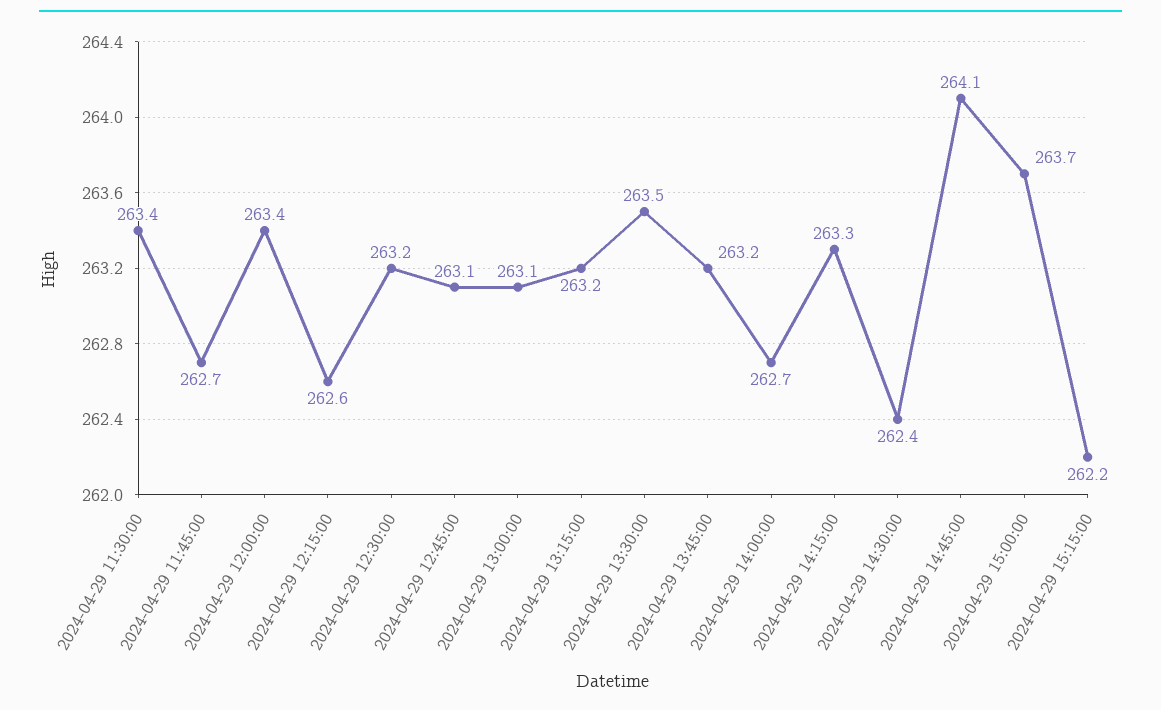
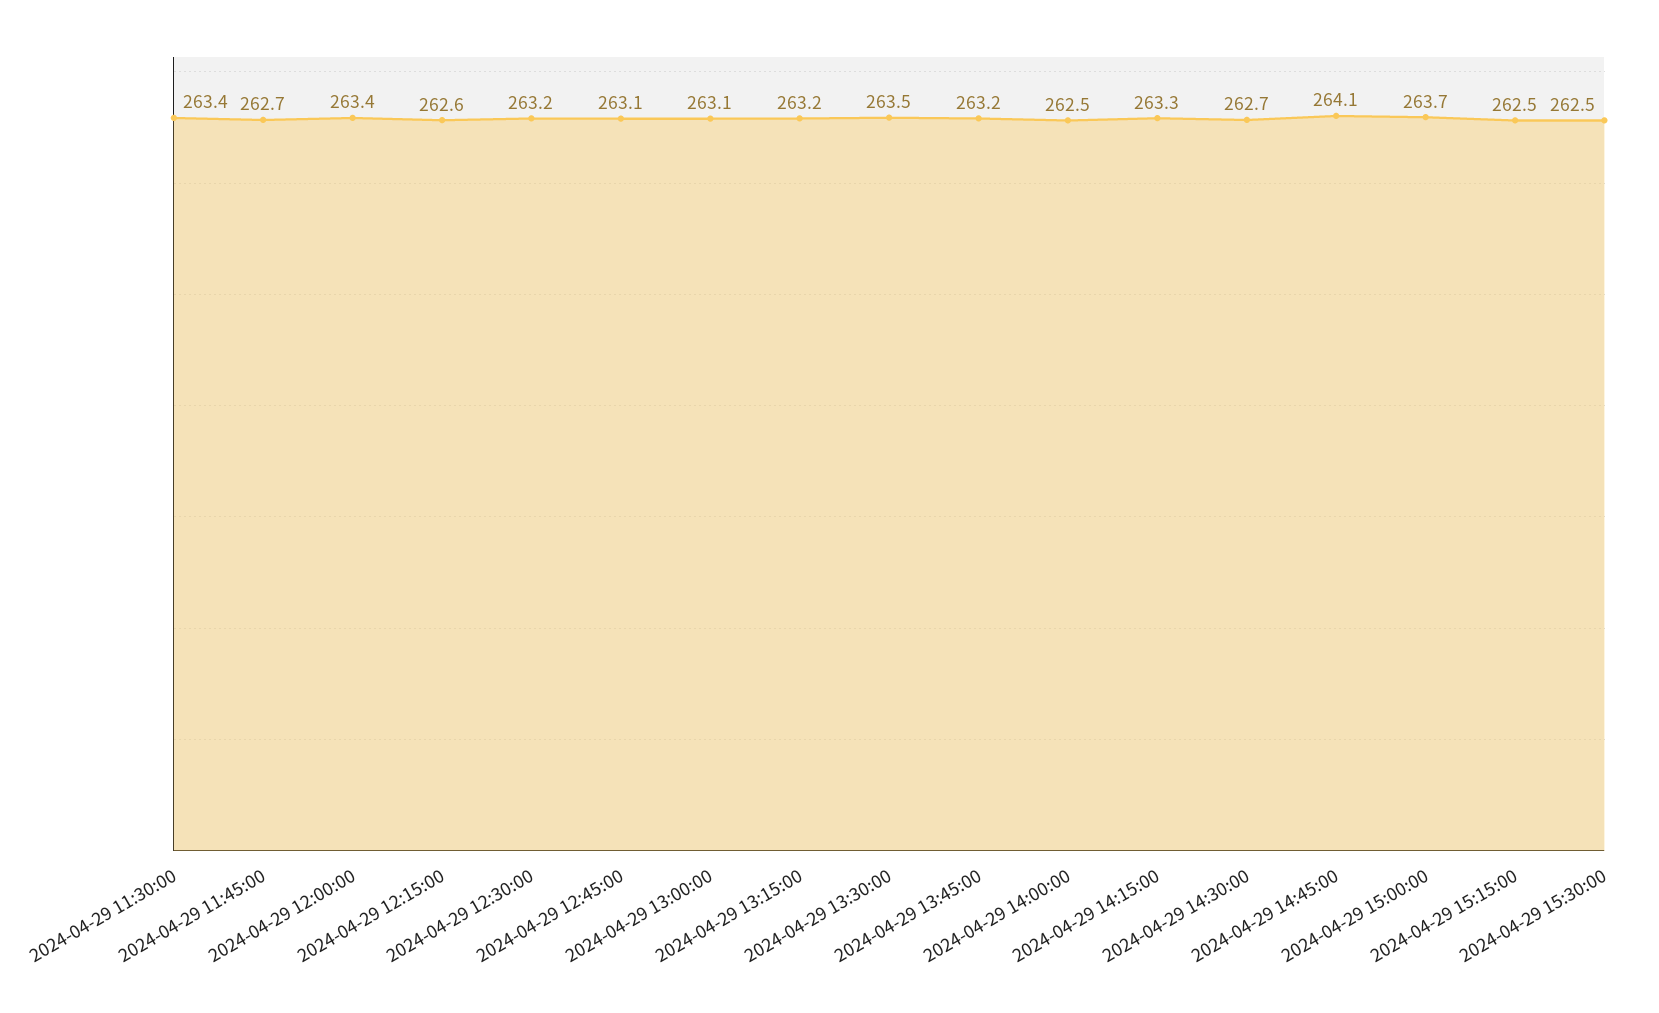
2024-04-29 14:00:00: 262.7 -> 262.5
2024-04-29 14:30:00: 262.4 -> 262.7
2024-04-29 15:15:00: 262.2 -> 262.5
2024-04-29 15:30:00: none -> 262.5

